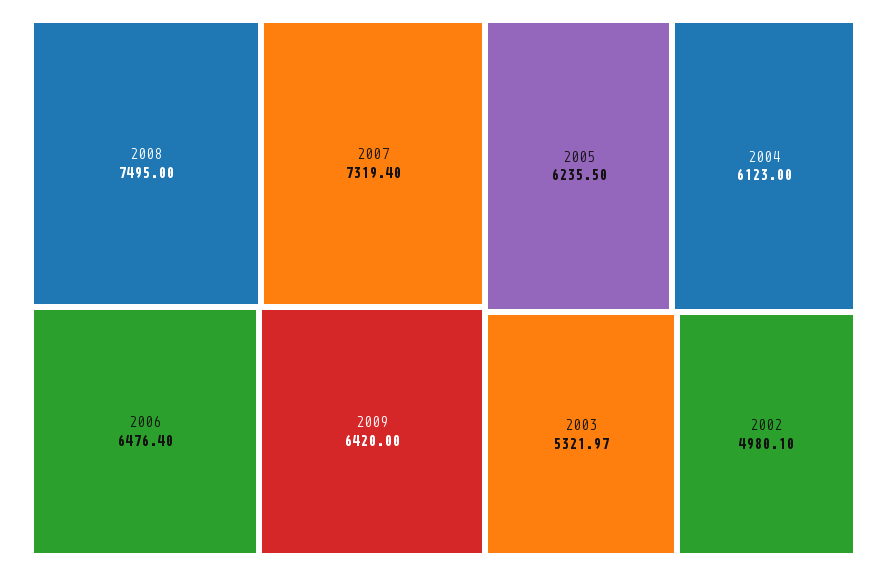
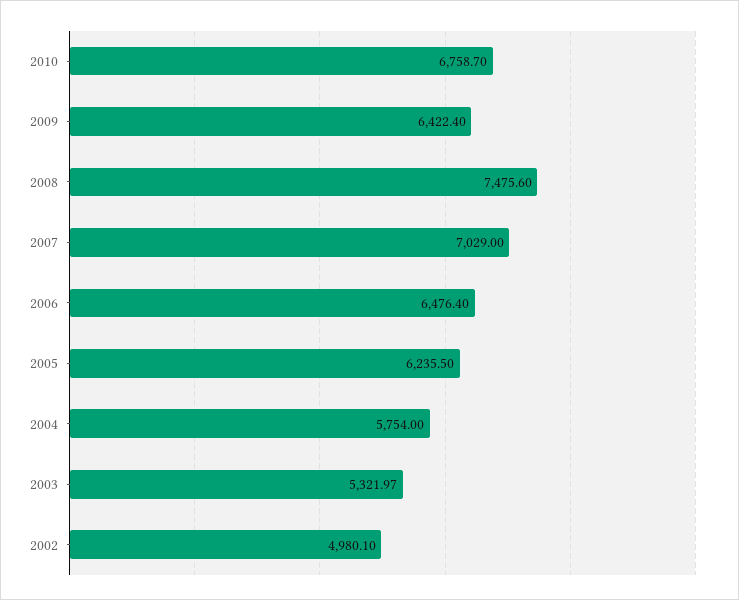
2008: 7495 -> 7475.6
2007: 7319.4 -> 7029
2009: 6420 -> 6422.4
2004: 6123 -> 5754
2010: none -> 6758.7

